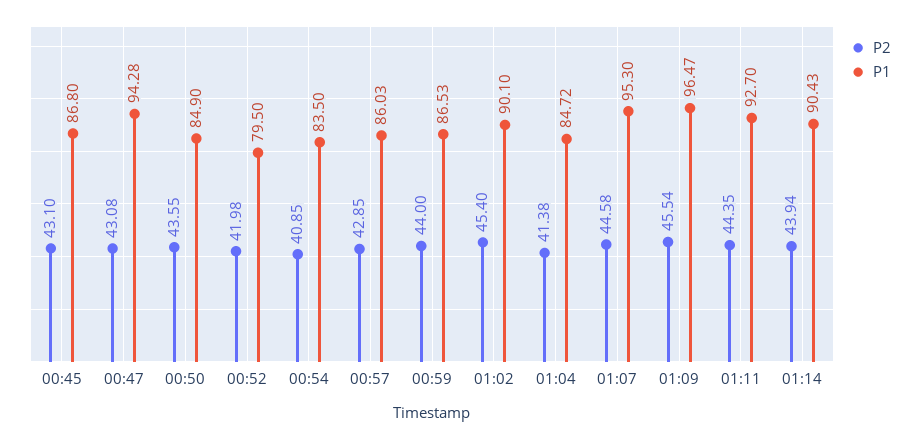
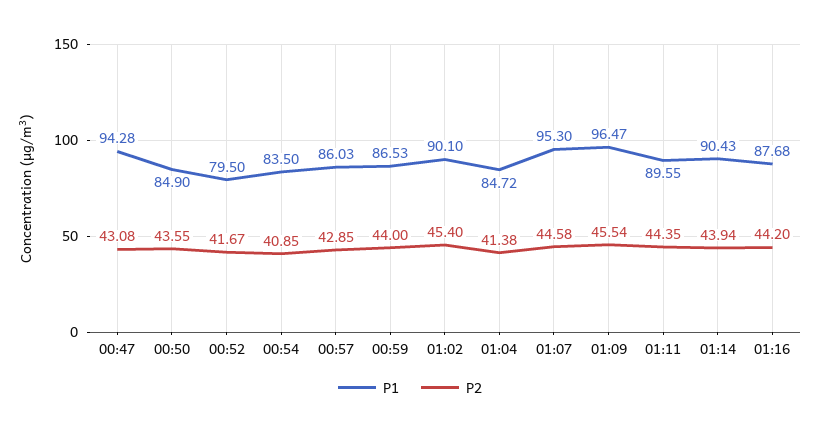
P2, 00:45: 43.1 -> none
P1, 00:45: 86.8 -> none
P2, 00:52: 41.98 -> 41.67
P1, 01:11: 92.7 -> 89.55
P1, 01:16: none -> 87.68
P2, 01:16: none -> 44.2

